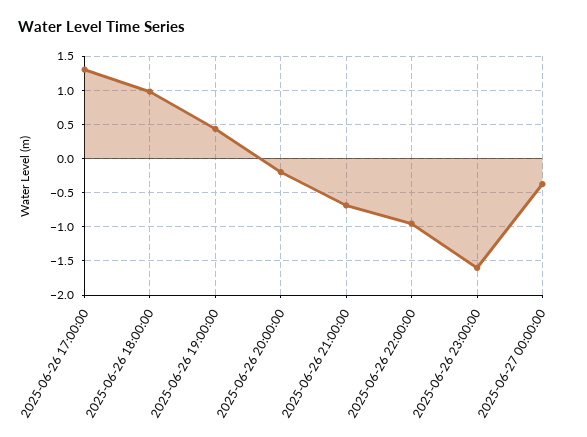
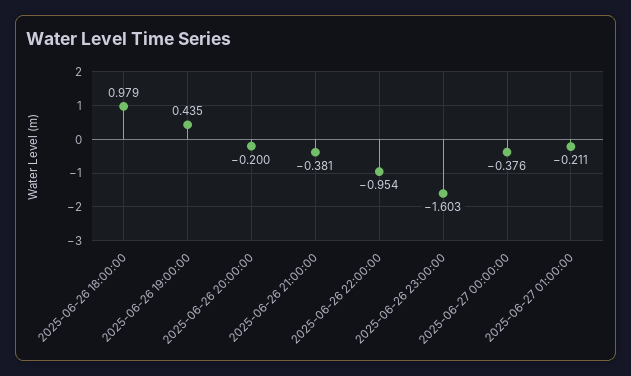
2025-06-26 17:00:00: 1.3 -> none
2025-06-26 21:00:00: -0.7 -> -0.381
2025-06-27 01:00:00: none -> -0.211

